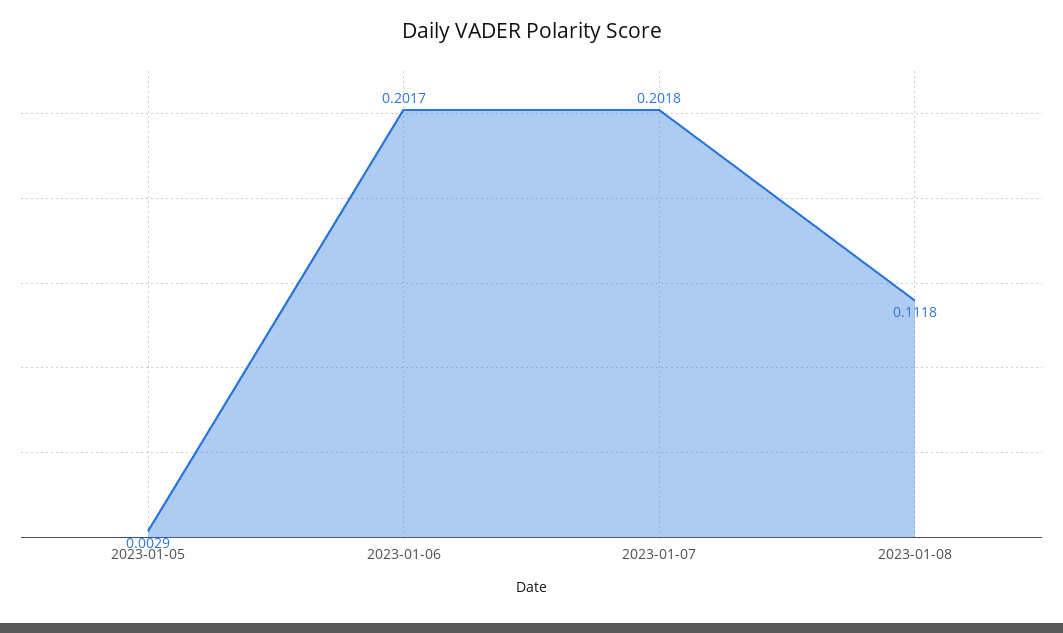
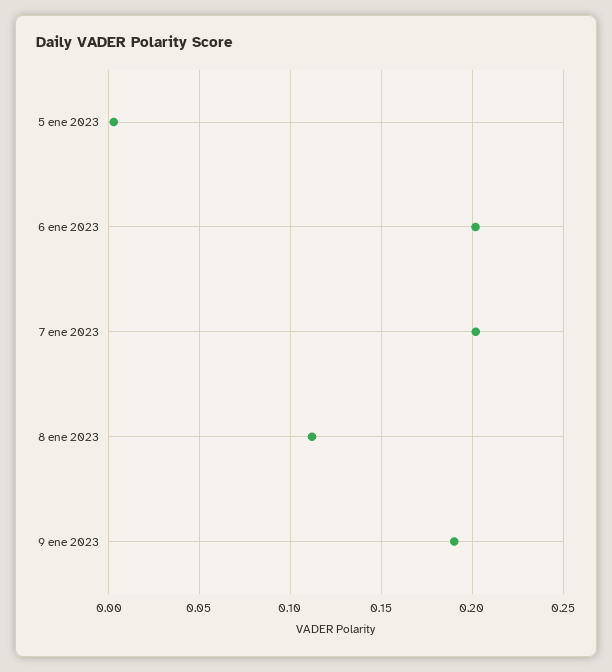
9 ene 2023: none -> 0.19

